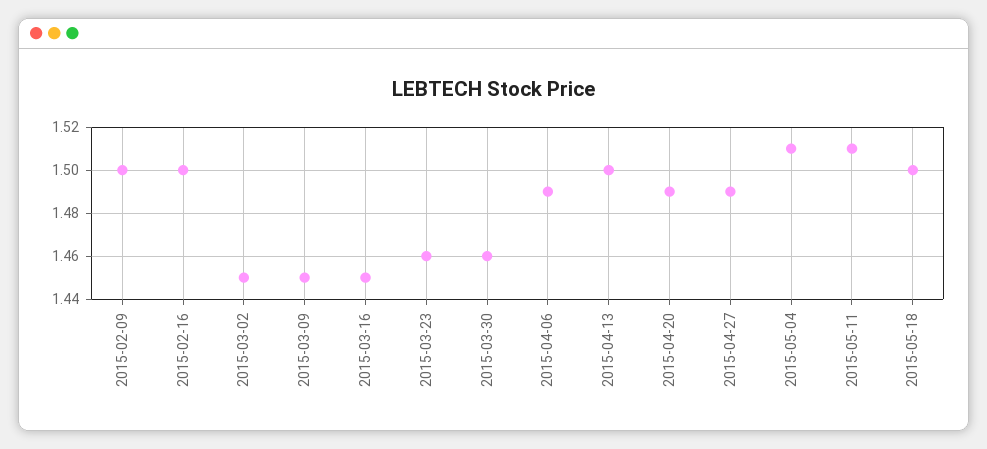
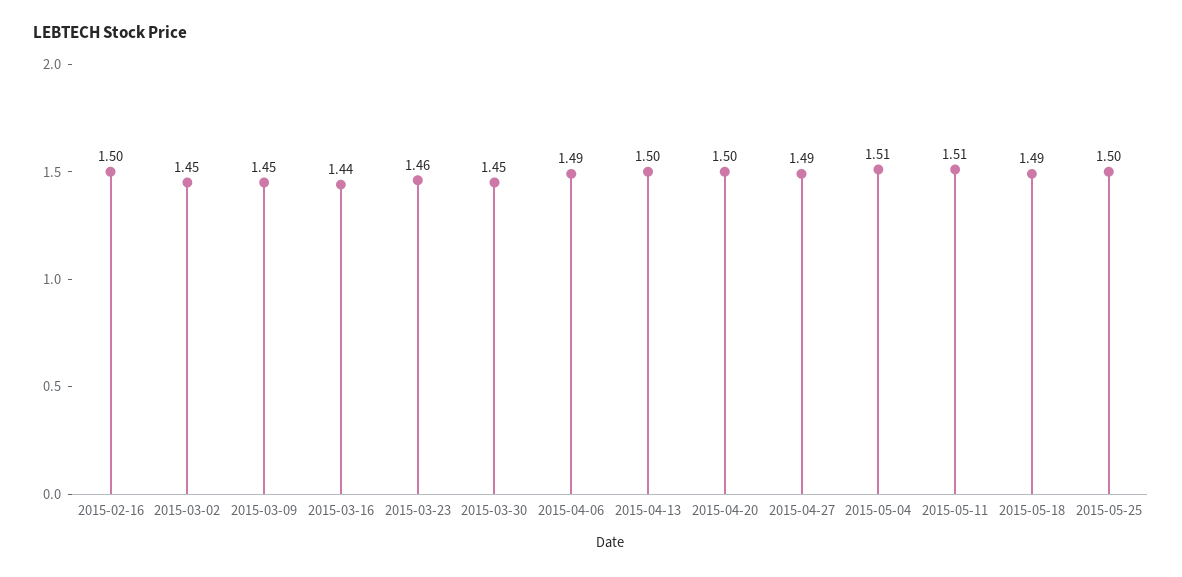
2015-02-09: 1.5 -> none
2015-03-16: 1.45 -> 1.44
2015-03-30: 1.46 -> 1.45
2015-04-20: 1.49 -> 1.5
2015-05-18: 1.5 -> 1.49
2015-05-25: none -> 1.5

